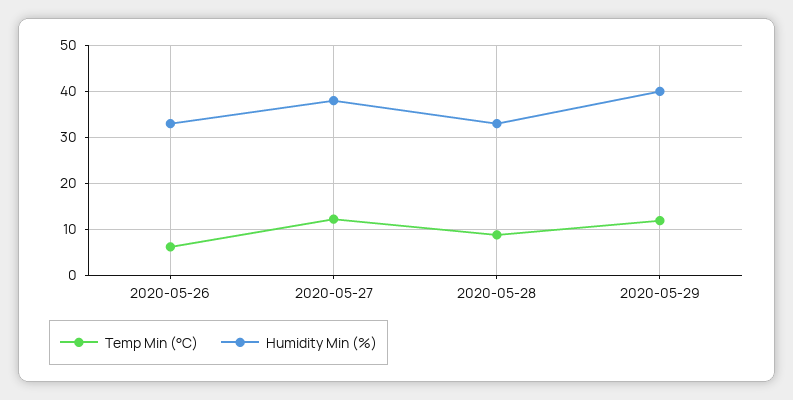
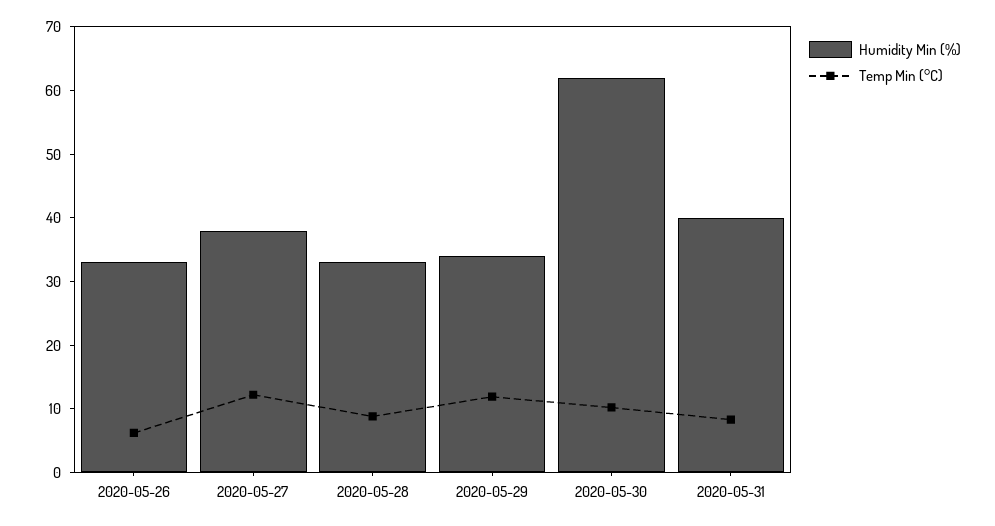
Humidity Min (%), 2020-05-29: 40 -> 34
Humidity Min (%), 2020-05-30: none -> 62
Temp Min (°C), 2020-05-30: none -> 10
Humidity Min (%), 2020-05-31: none -> 40
Temp Min (°C), 2020-05-31: none -> 8

